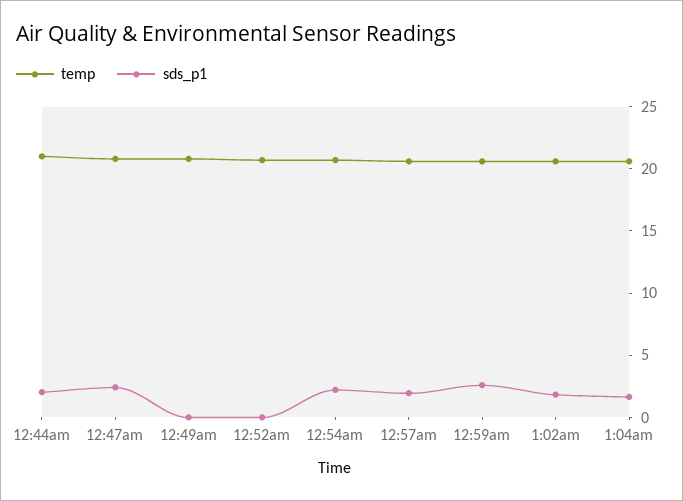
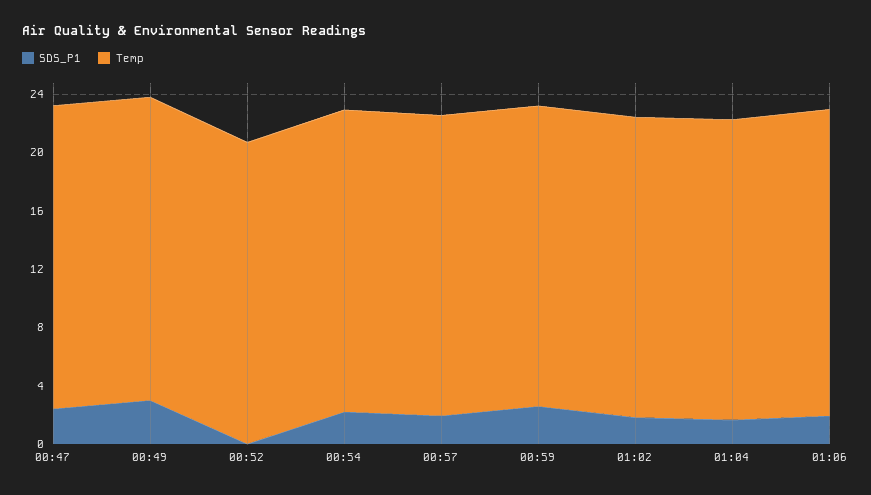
temp, 12:44am: 21 -> none
sds_p1, 12:44am: 2 -> none
sds_p1, 12:49am: 0 -> 3
sds_p1, 01:06: none -> 2
temp, 01:06: none -> 21

